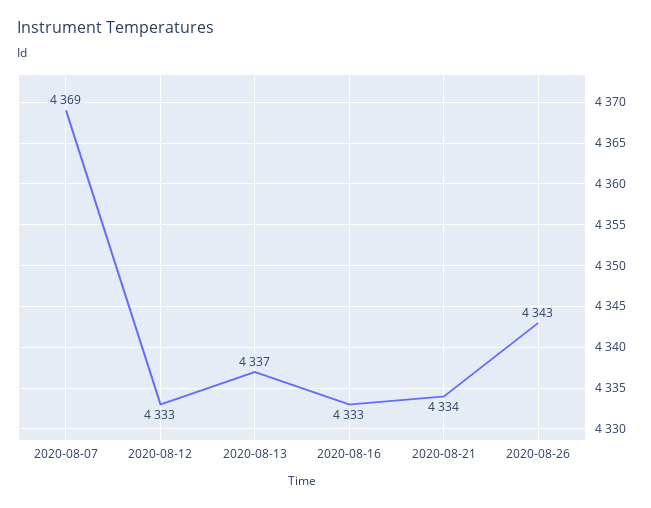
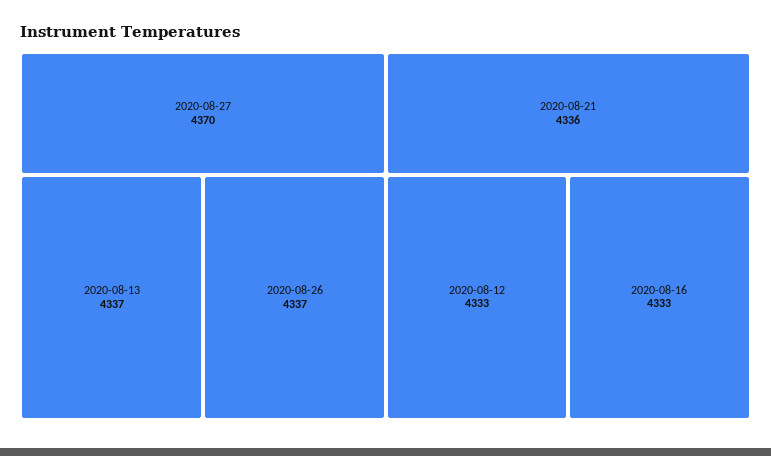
2020-08-07: 4369 -> none
2020-08-21: 4334 -> 4336
2020-08-26: 4343 -> 4337
2020-08-27: none -> 4370

